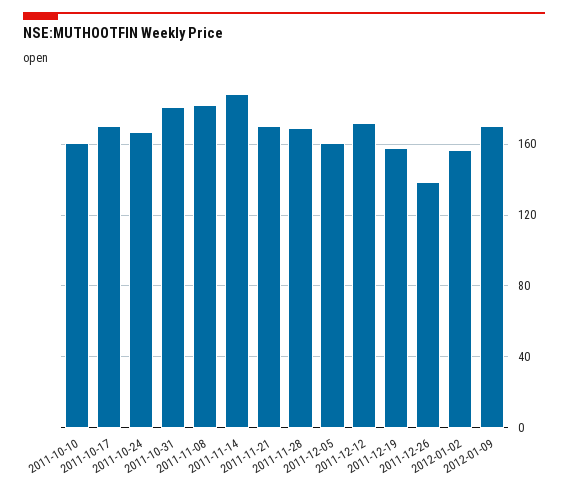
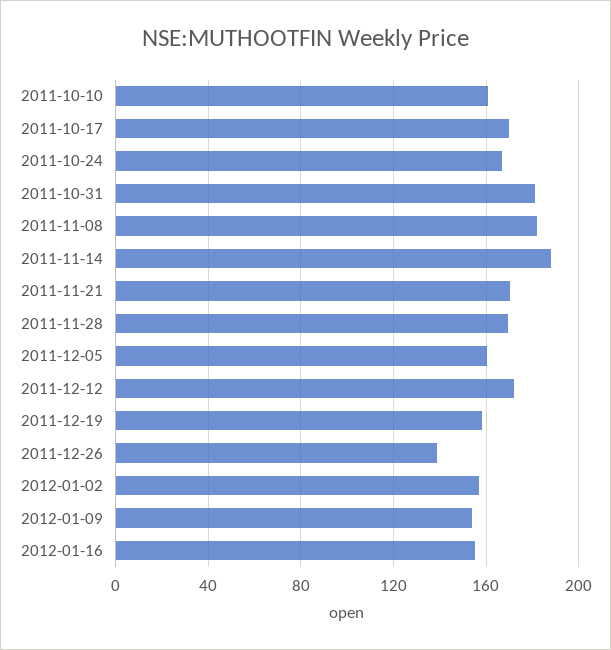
2012-01-09: 170 -> 155
2012-01-16: none -> 155

